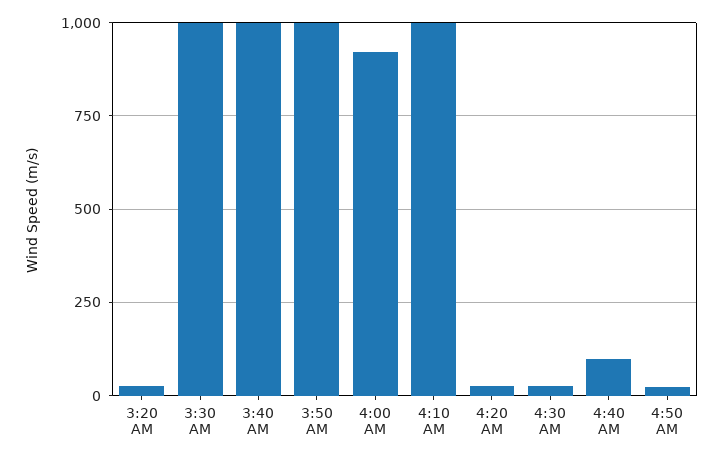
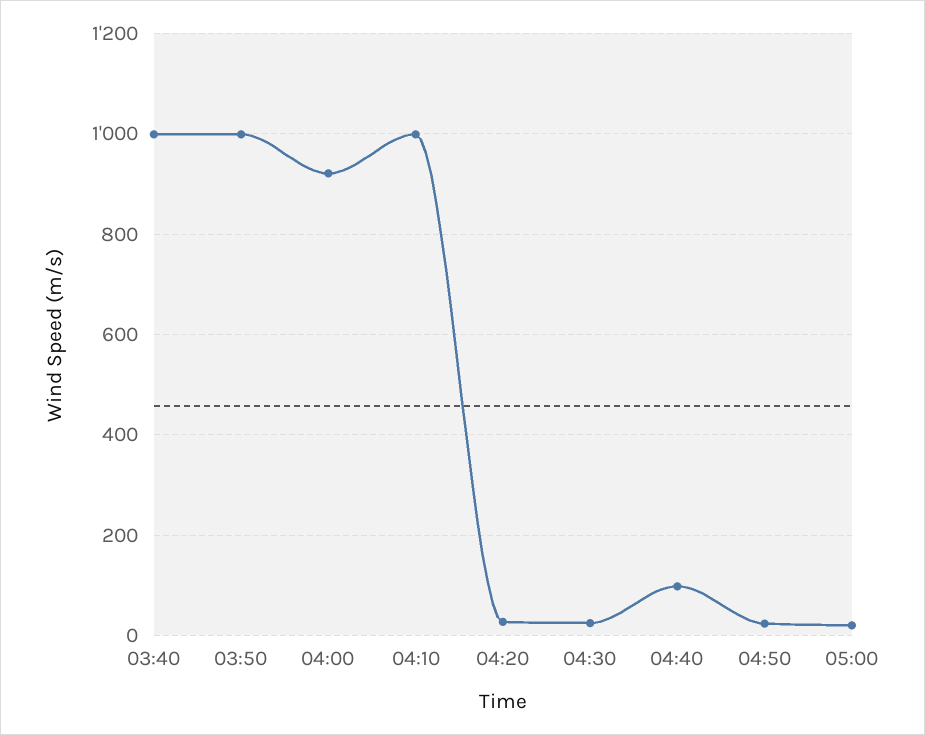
3:20 AM: 25 -> none
3:30 AM: 1000 -> none
05:00: none -> 20

